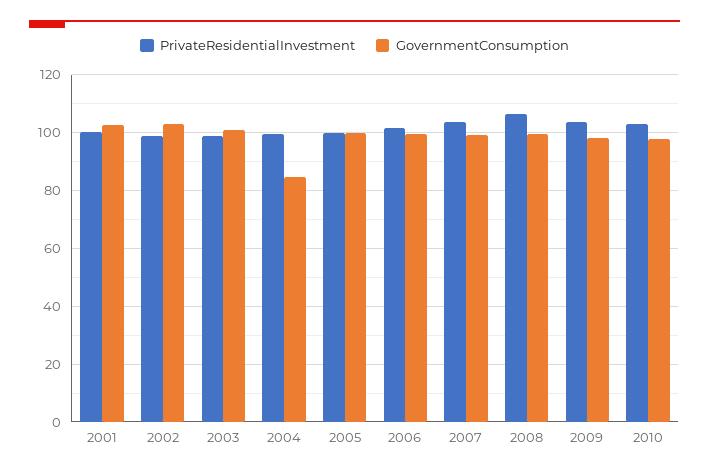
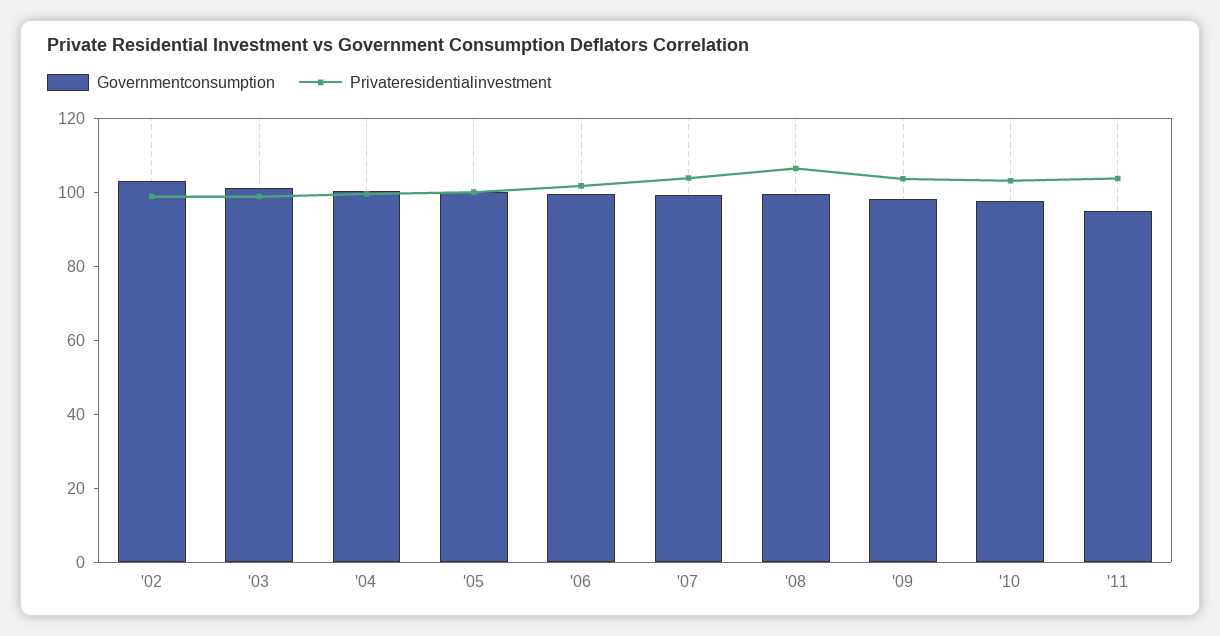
PrivateResidentialInvestment, 2001: 100 -> none
GovernmentConsumption, 2001: 102.5 -> none
GovernmentConsumption, 2004: 85 -> 100
GovernmentConsumption, '11: none -> 95
PrivateResidentialInvestment, '11: none -> 105

